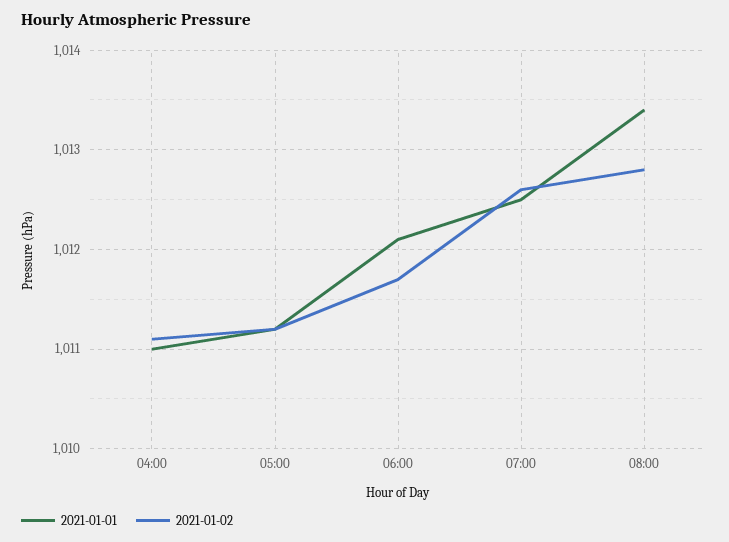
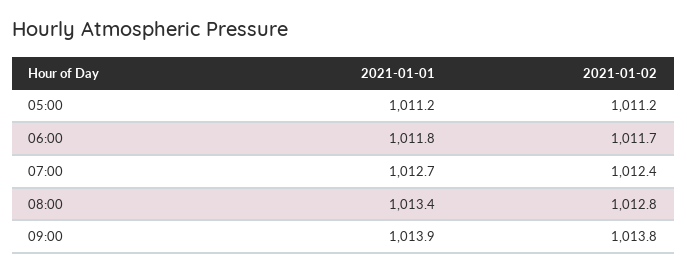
2021-01-01, 04:00: 1011 -> none
2021-01-02, 04:00: 1011.1 -> none
2021-01-01, 06:00: 1012.1 -> 1011.8
2021-01-01, 07:00: 1012.5 -> 1012.7
2021-01-02, 07:00: 1012.6 -> 1012.4
2021-01-01, 09:00: none -> 1013.9
2021-01-02, 09:00: none -> 1013.8

